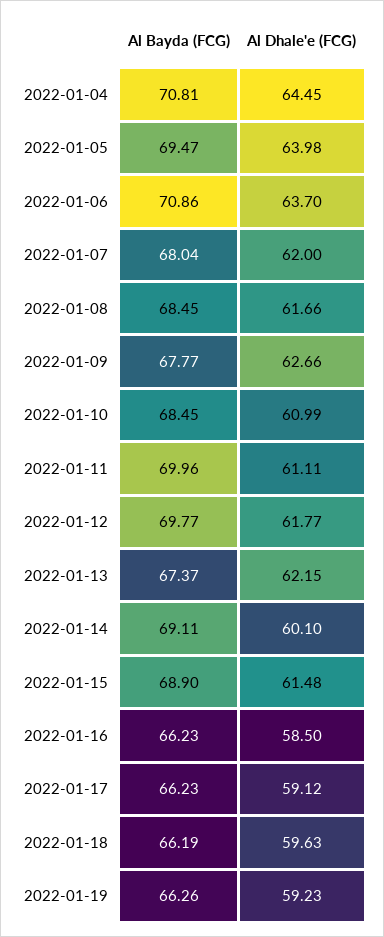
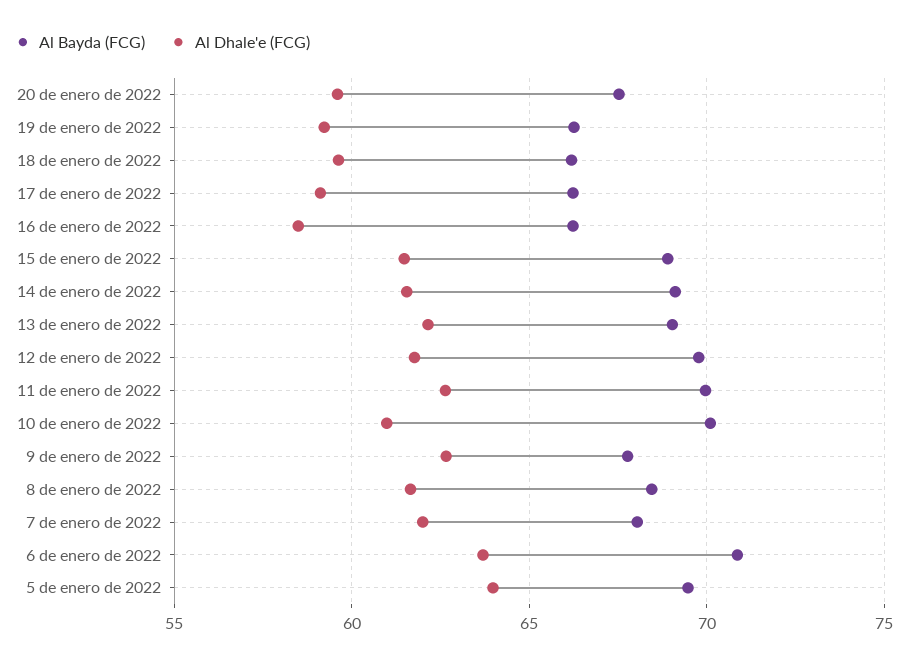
Al Bayda (FCG), 2022-01-04: 70.81 -> none
Al Dhale'e (FCG), 2022-01-04: 64.45 -> none
Al Bayda (FCG), 2022-01-10: 68.45 -> 70
Al Dhale'e (FCG), 2022-01-11: 61.11 -> 62.5
Al Bayda (FCG), 2022-01-13: 67.37 -> 69
Al Dhale'e (FCG), 2022-01-14: 60.1 -> 61.5
Al Bayda (FCG), 20 de enero de 2022: none -> 67.5
Al Dhale'e (FCG), 20 de enero de 2022: none -> 59.5

